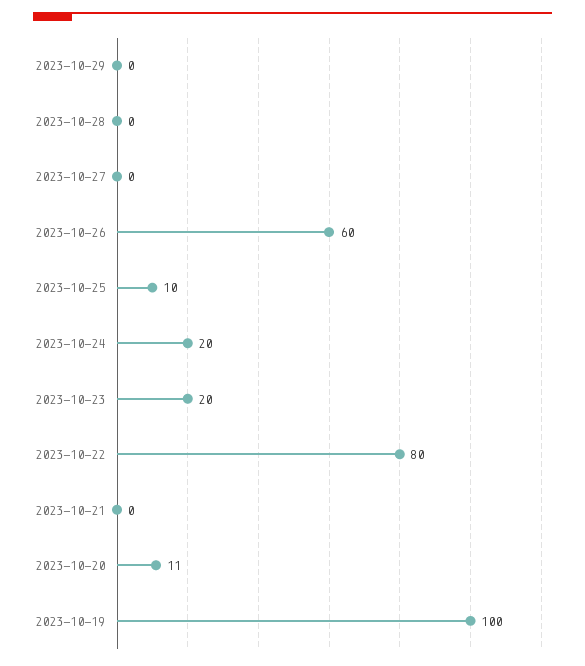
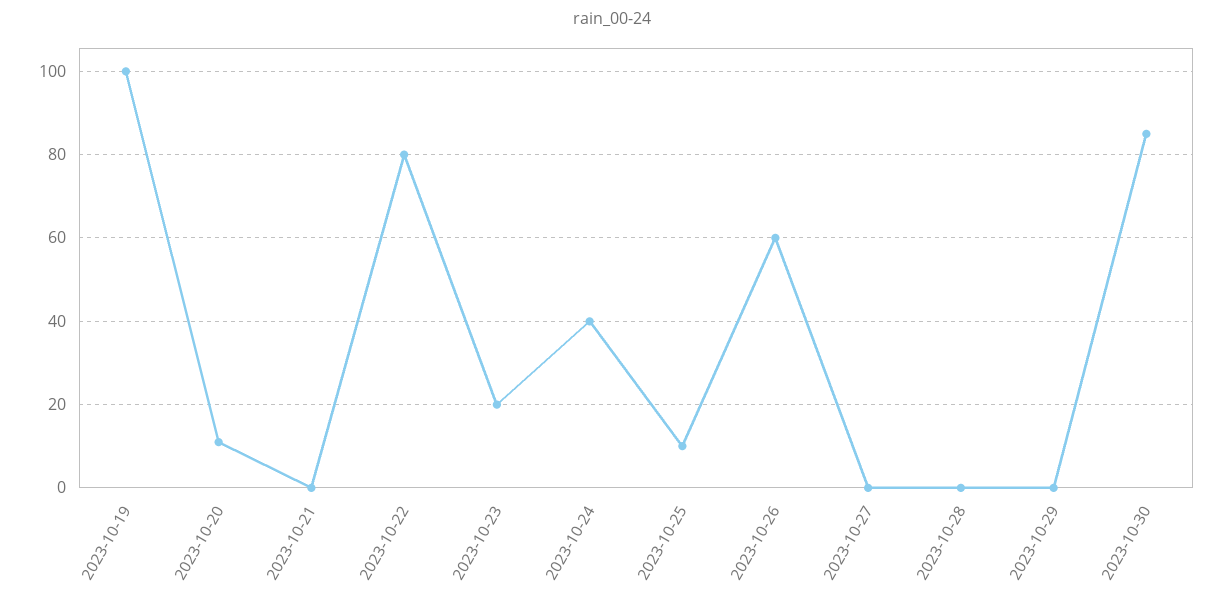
2023-10-24: 20 -> 40
2023-10-30: none -> 85

